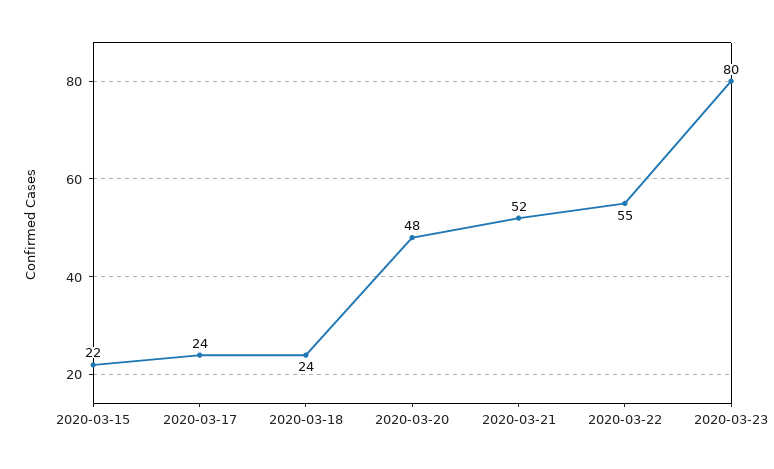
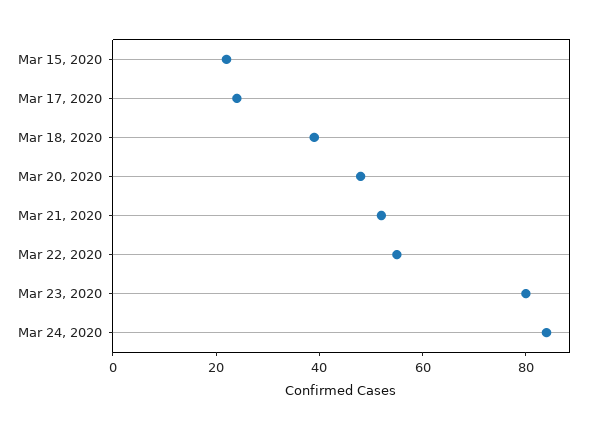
2020-03-18: 24 -> 40
Mar 24, 2020: none -> 85

